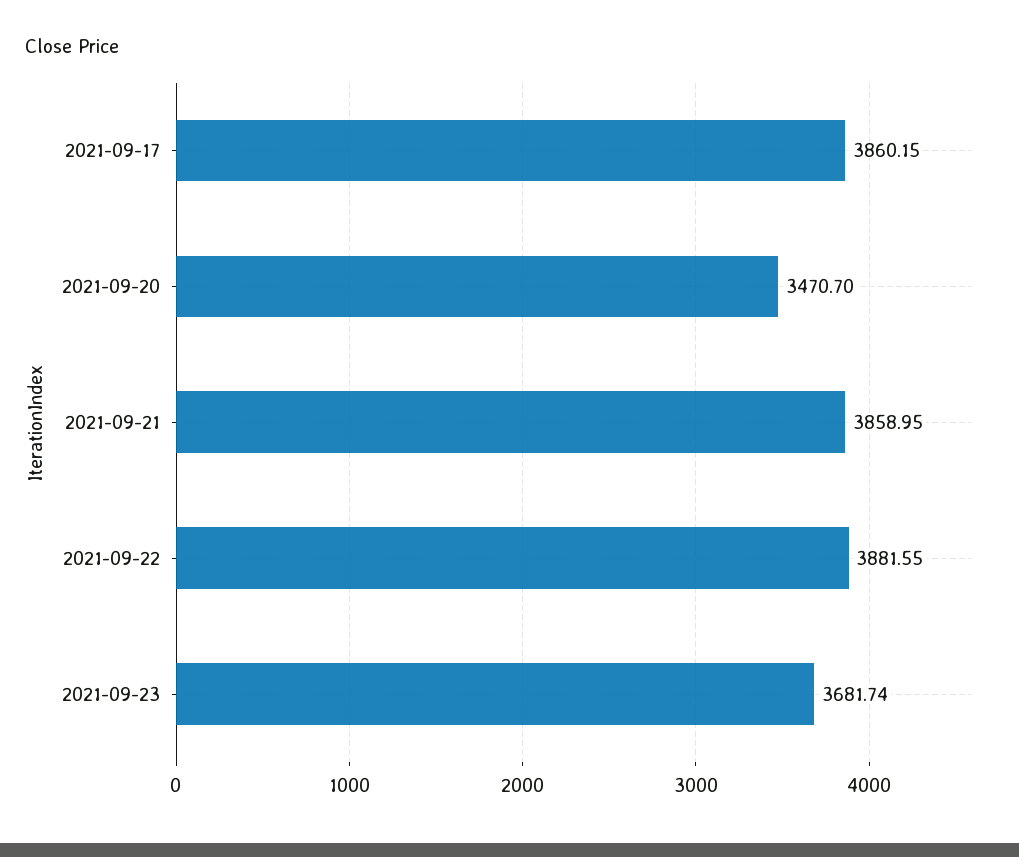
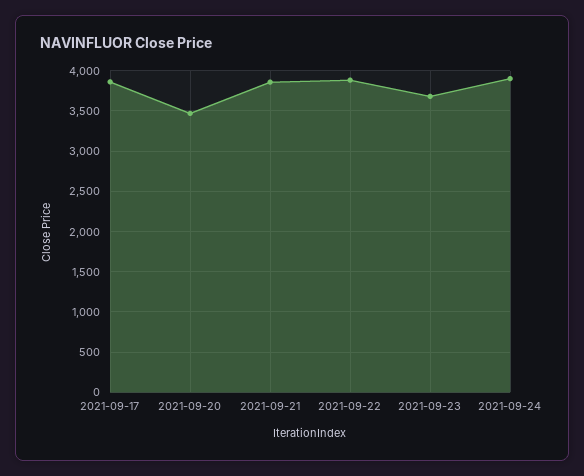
2021-09-24: none -> 3900

